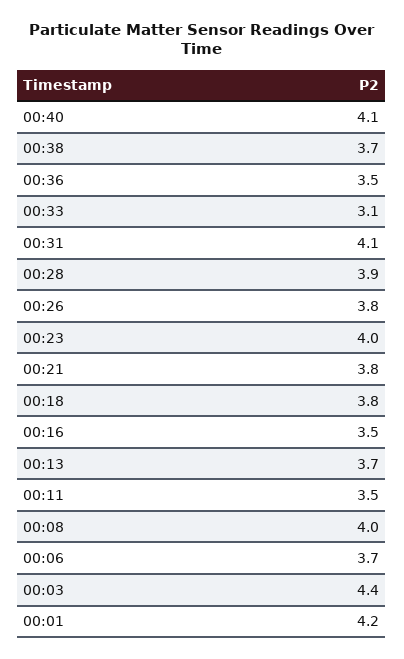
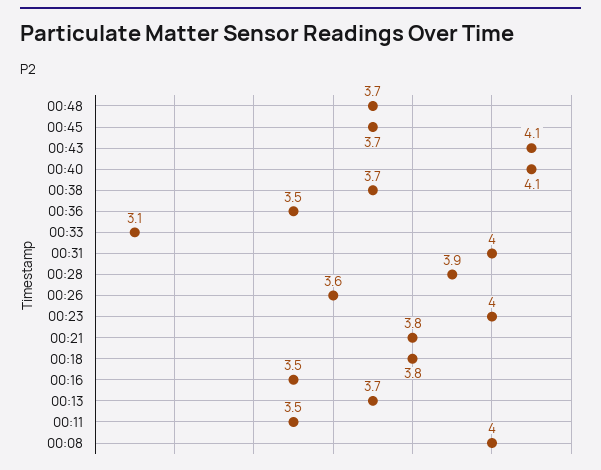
00:31: 4.1 -> 4
00:26: 3.8 -> 3.6
00:06: 3.7 -> none
00:03: 4.4 -> none
00:01: 4.2 -> none
00:48: none -> 3.7
00:45: none -> 3.7
00:43: none -> 4.1

